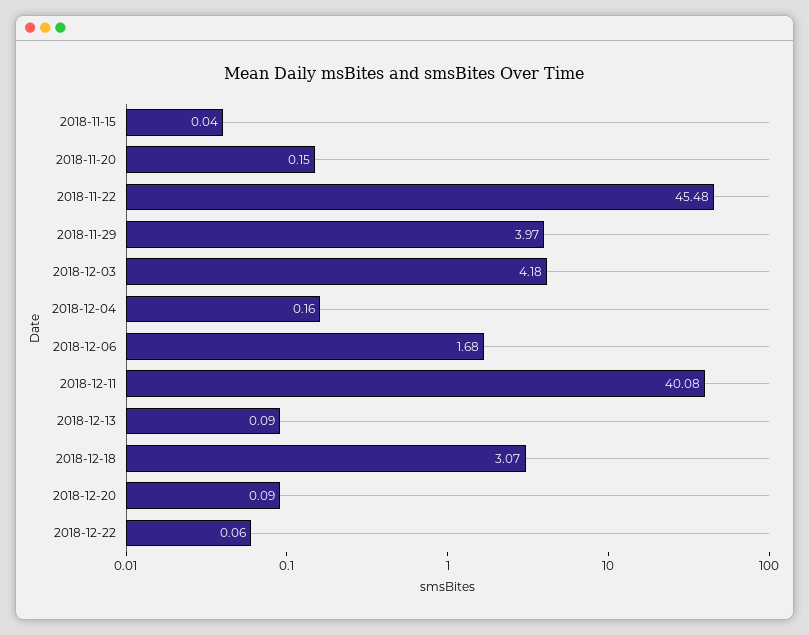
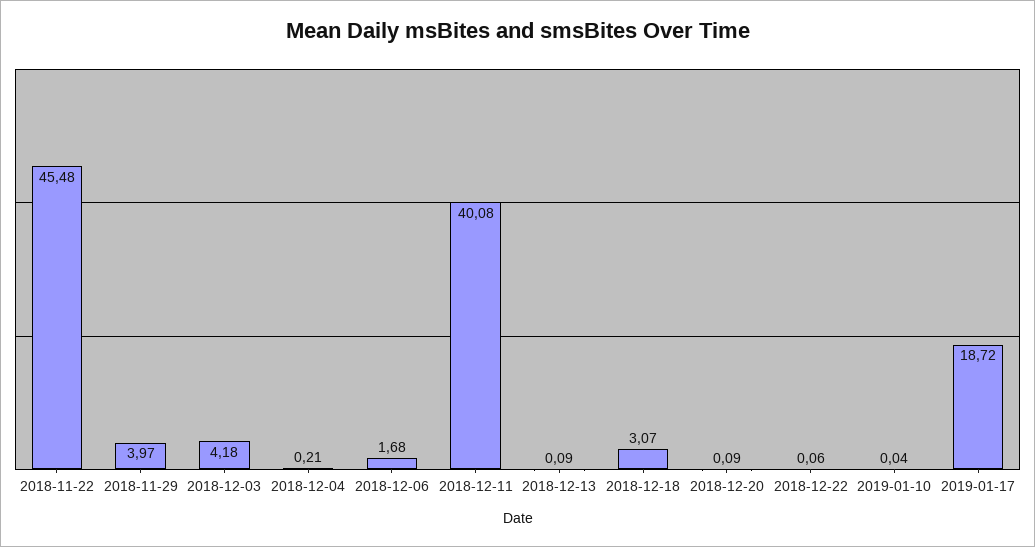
2018-11-15: 0.04 -> none
2018-11-20: 0.15 -> none
2018-12-04: 0.16 -> 0.21
2019-01-10: none -> 0.04
2019-01-17: none -> 18.72

